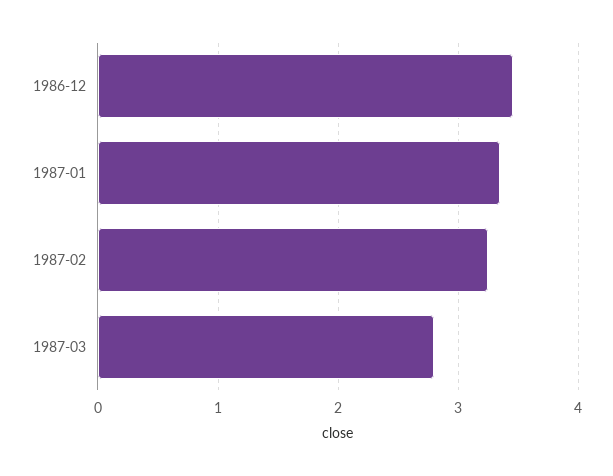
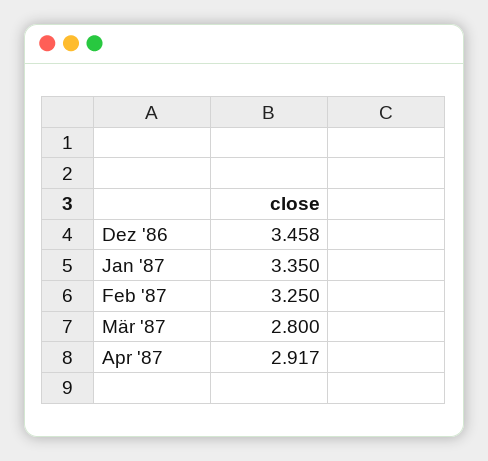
Apr '87: none -> 2.917

